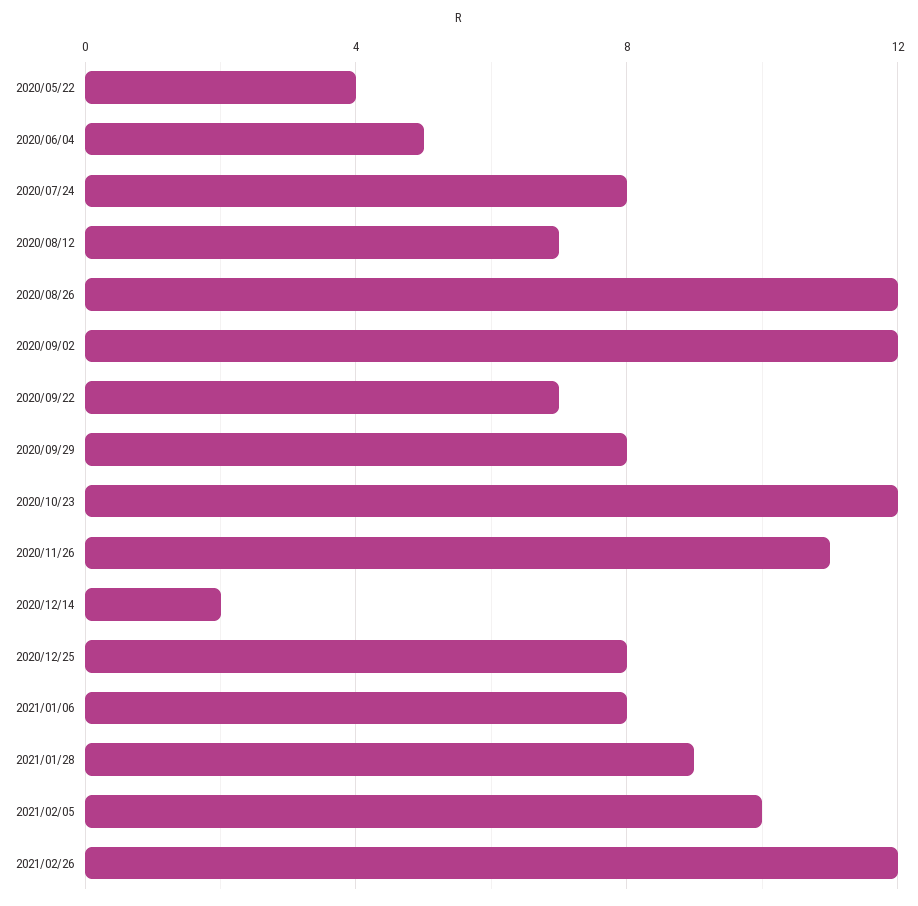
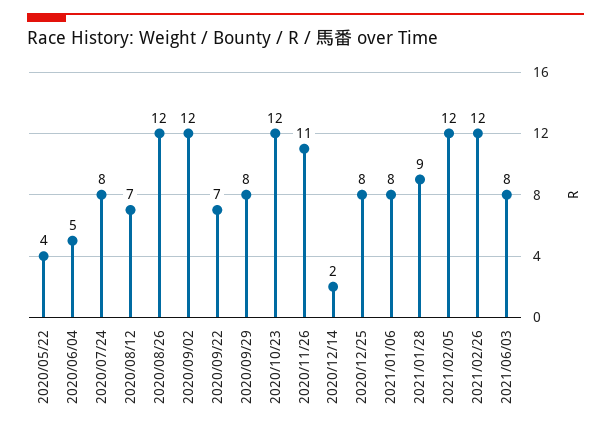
2021/02/05: 10 -> 12
2021/06/03: none -> 8

